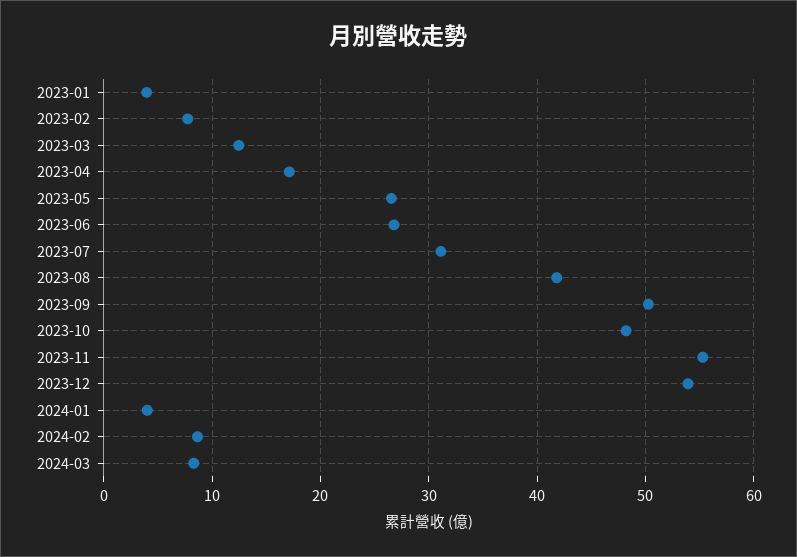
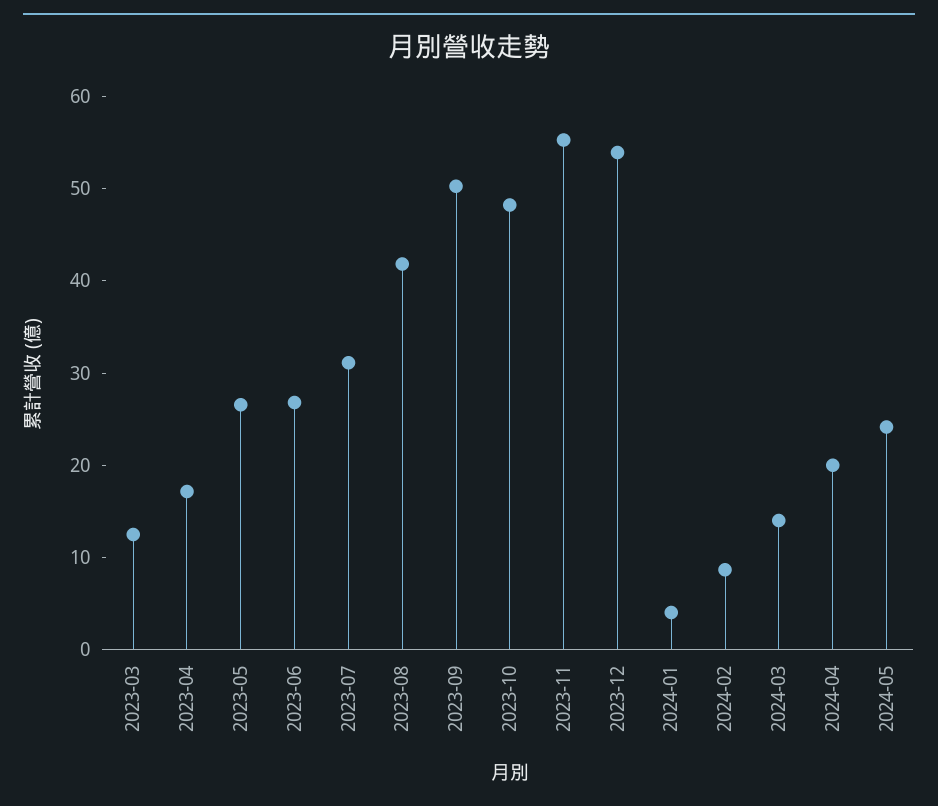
2023-01: 4 -> none
2023-02: 8 -> none
2024-03: 8 -> 14
2024-04: none -> 20
2024-05: none -> 24

